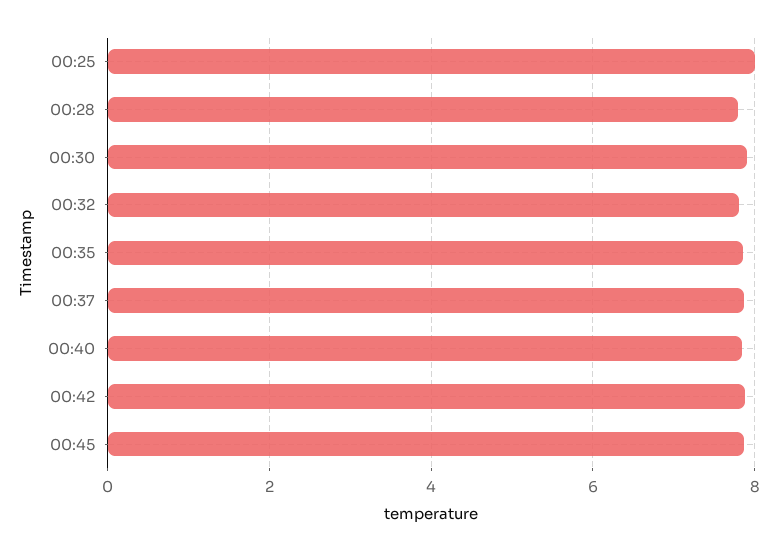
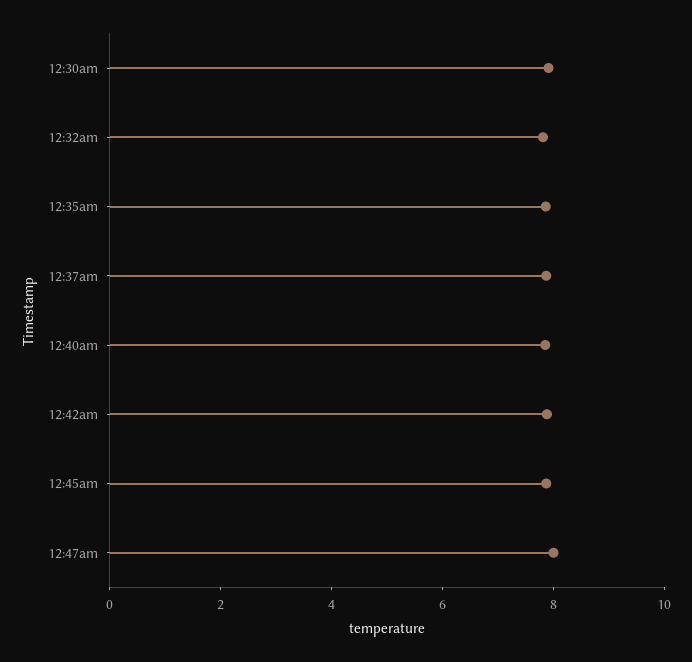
00:25: 8 -> none
00:28: 7.8 -> none
12:47am: none -> 8

